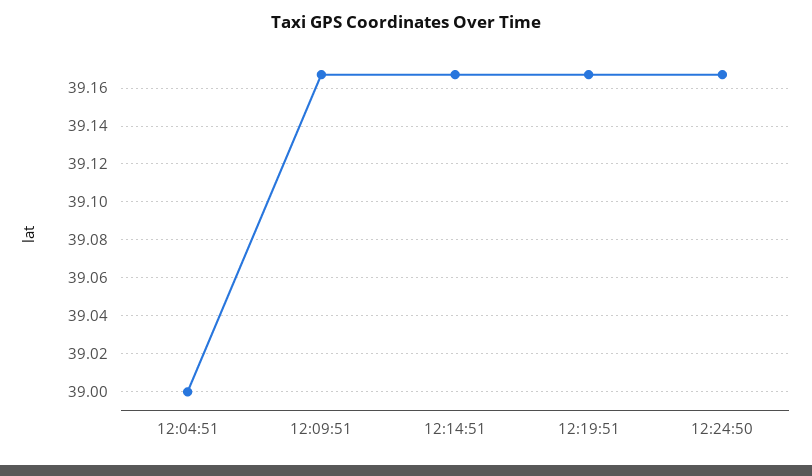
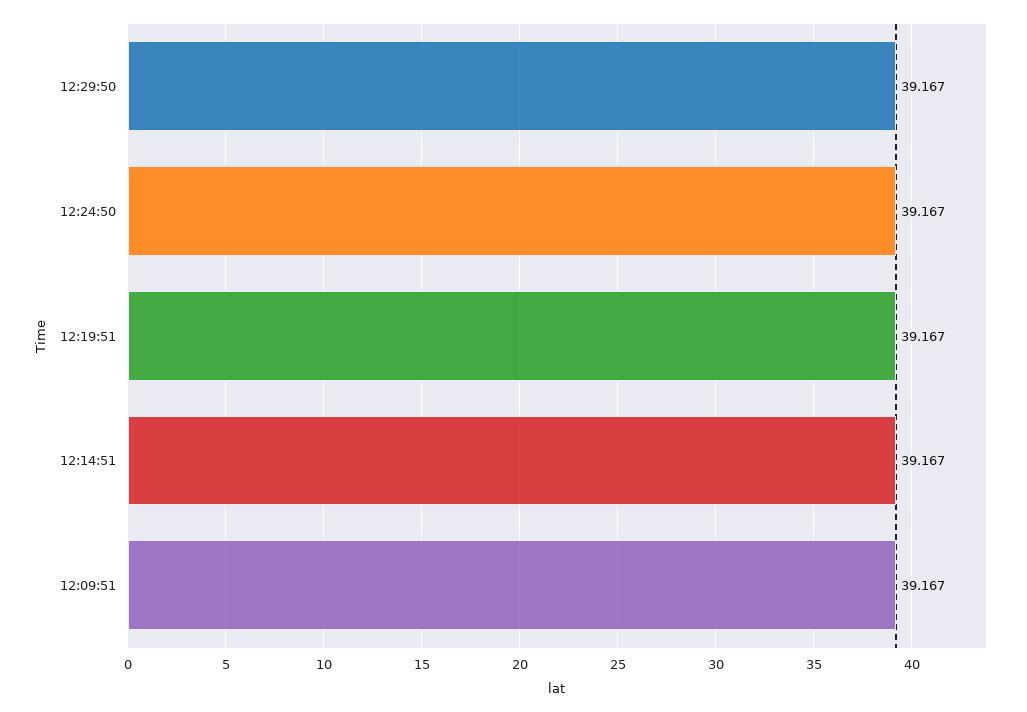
12:04:51: 39 -> none
12:29:50: none -> 39.167

